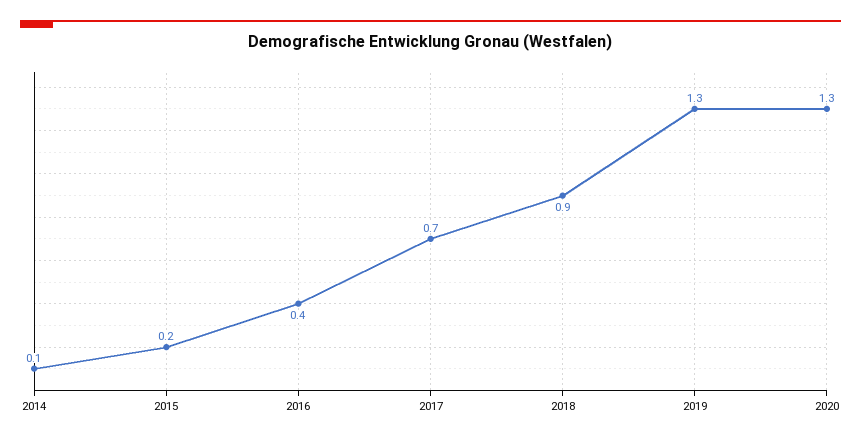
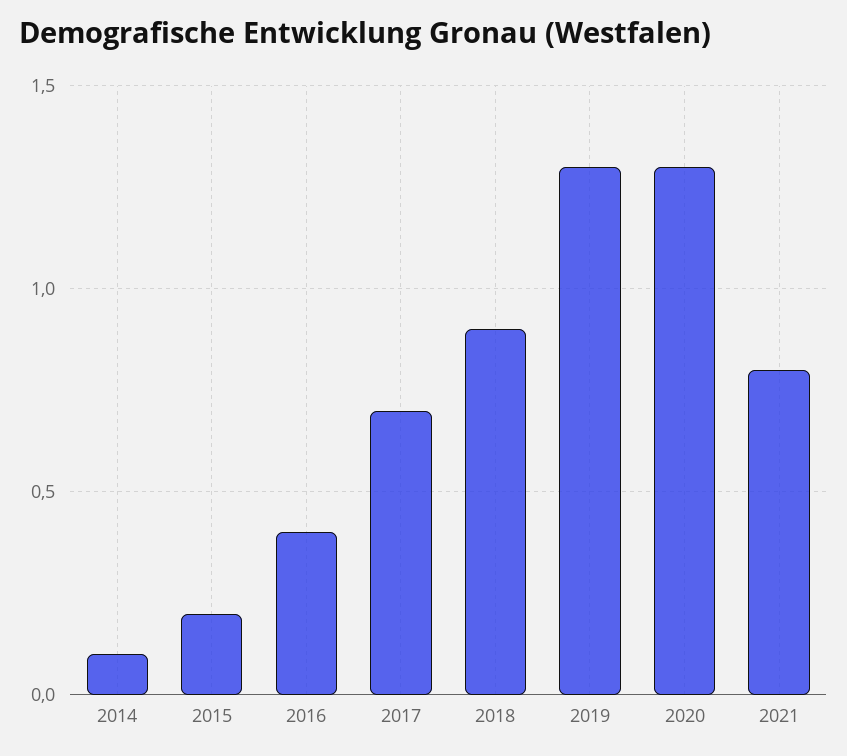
2021: none -> 0.8

